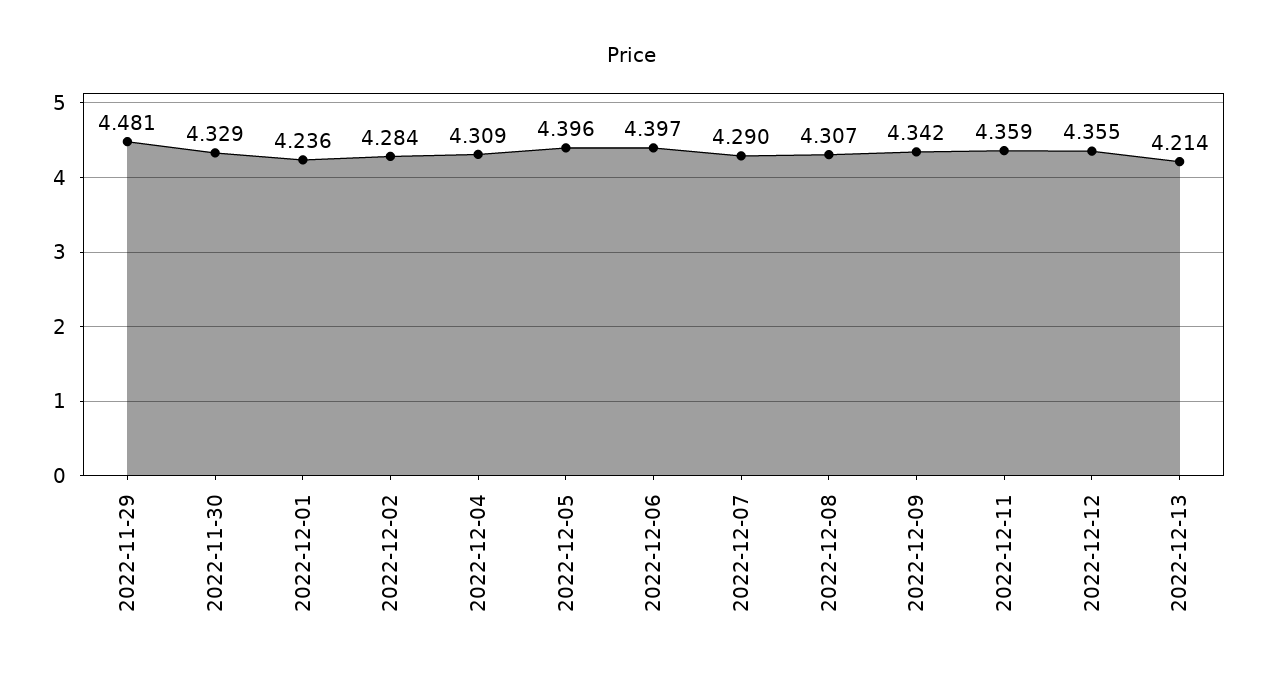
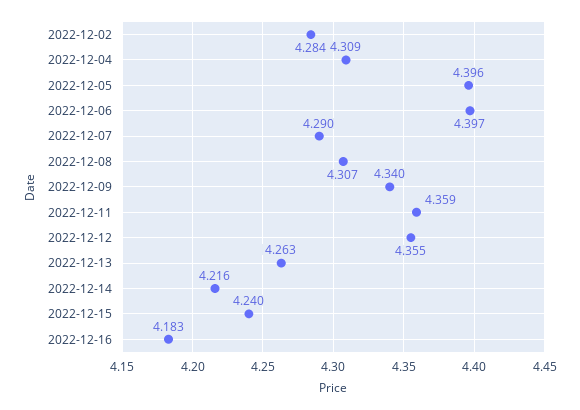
2022-11-29: 4.481 -> none
2022-11-30: 4.329 -> none
2022-12-01: 4.236 -> none
2022-12-09: 4.342 -> 4.34
2022-12-13: 4.214 -> 4.263
2022-12-14: none -> 4.216
2022-12-15: none -> 4.24
2022-12-16: none -> 4.183

